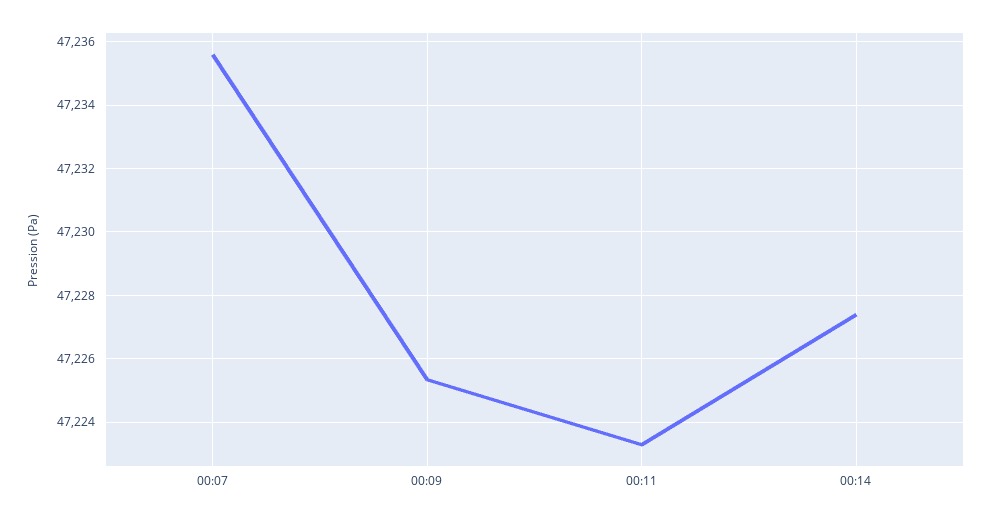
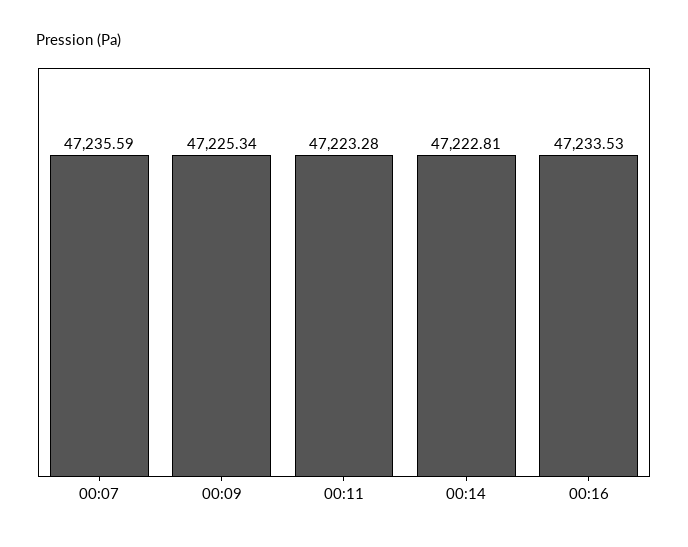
00:14: 47227.4 -> 47222.81
00:16: none -> 47233.53

